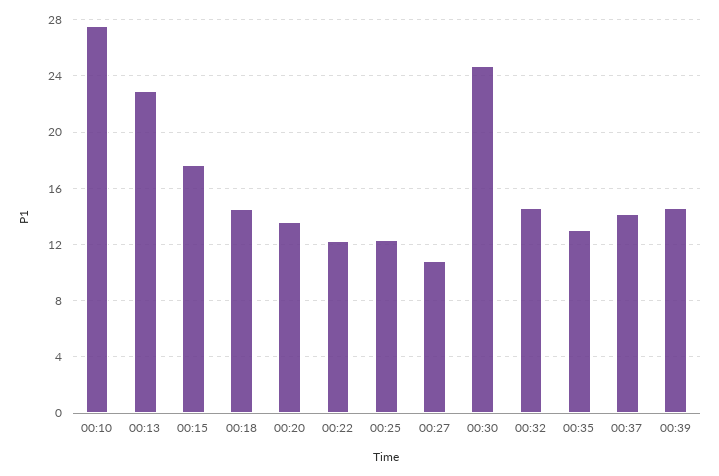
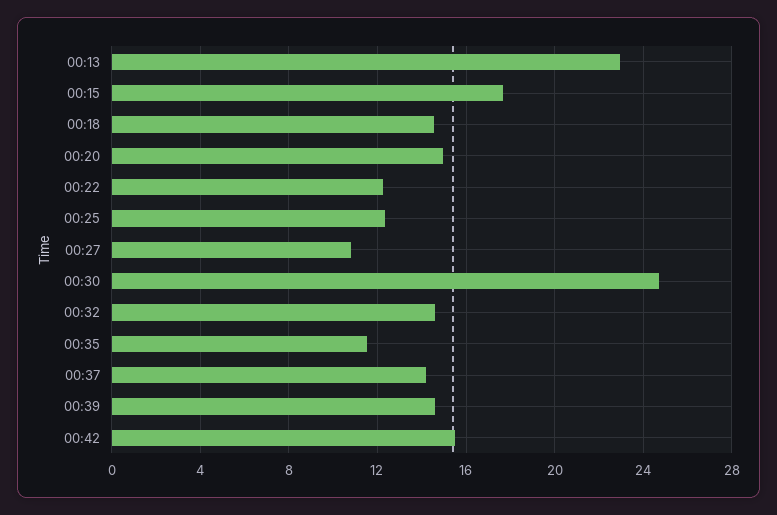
00:10: 27.5 -> none
00:20: 13.5 -> 15
00:35: 13 -> 11.5
00:42: none -> 15.5

